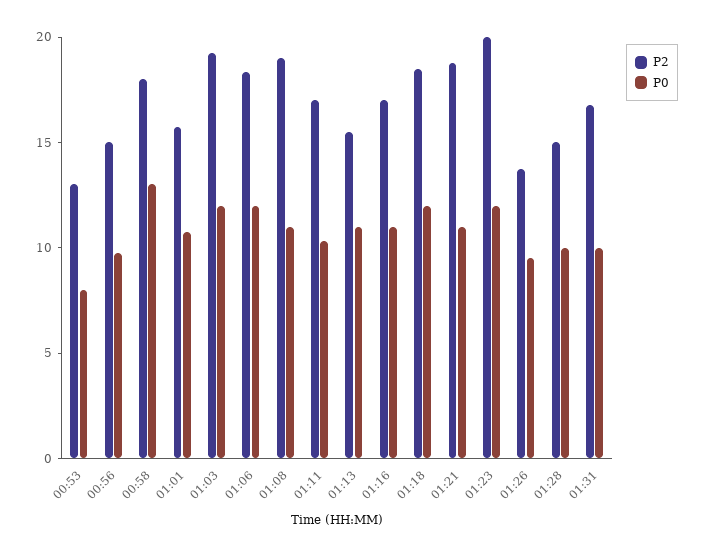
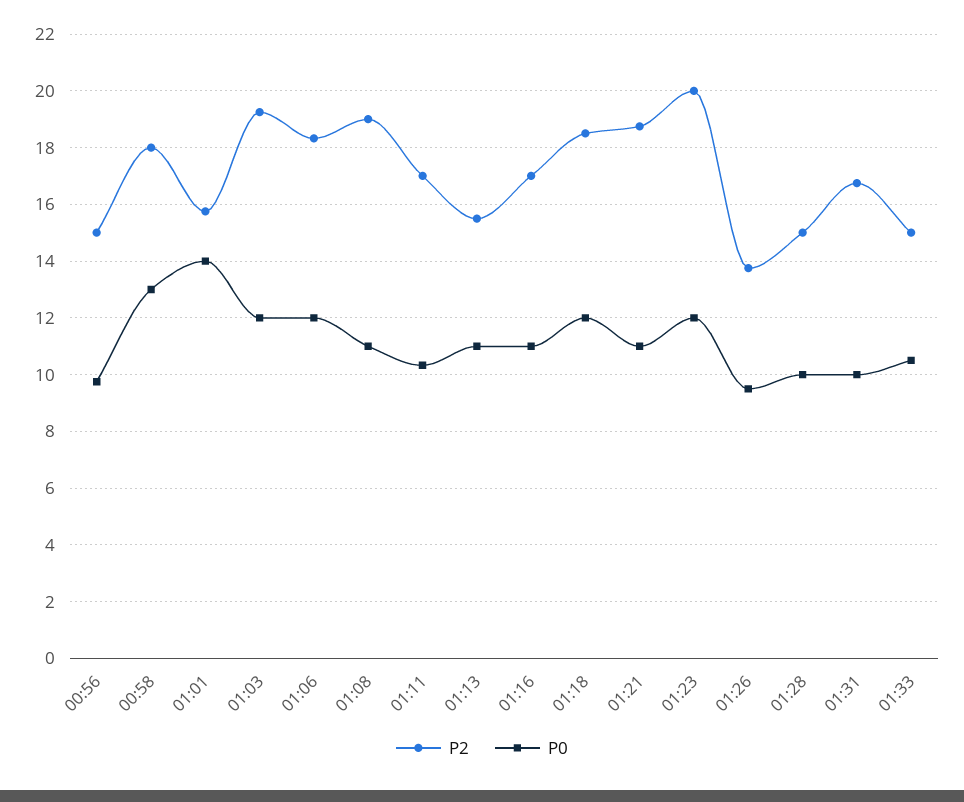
P2, 00:53: 13 -> none
P0, 00:53: 8 -> none
P0, 01:01: 11 -> 14
P2, 01:33: none -> 15
P0, 01:33: none -> 10.5

